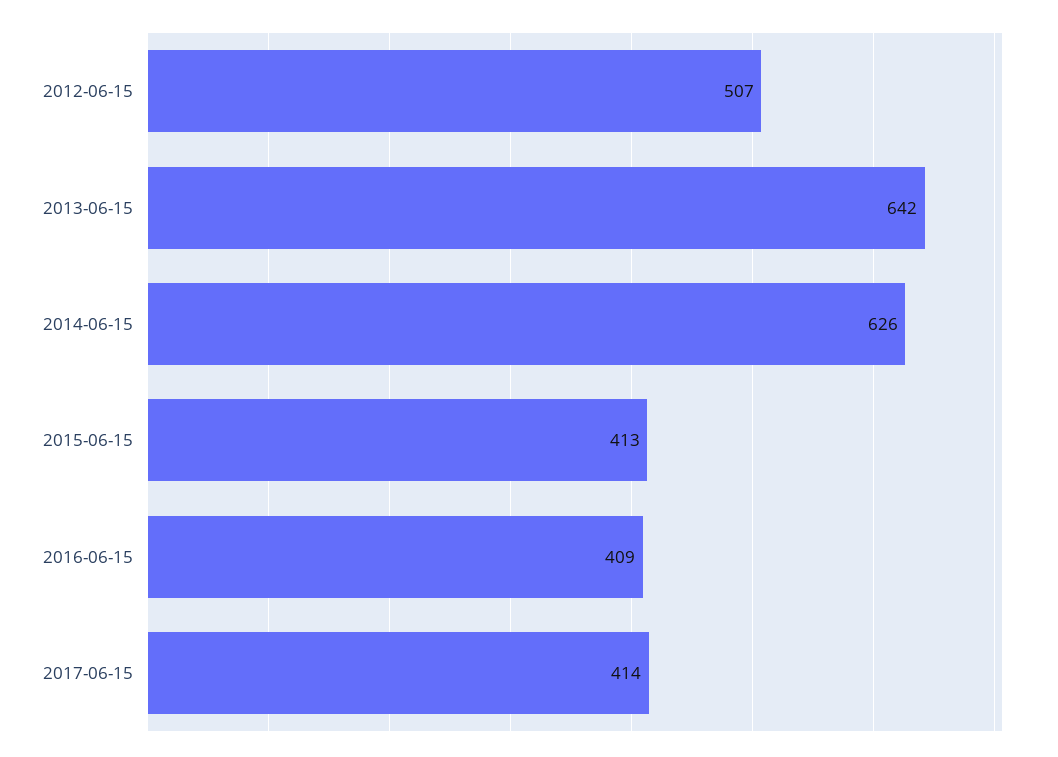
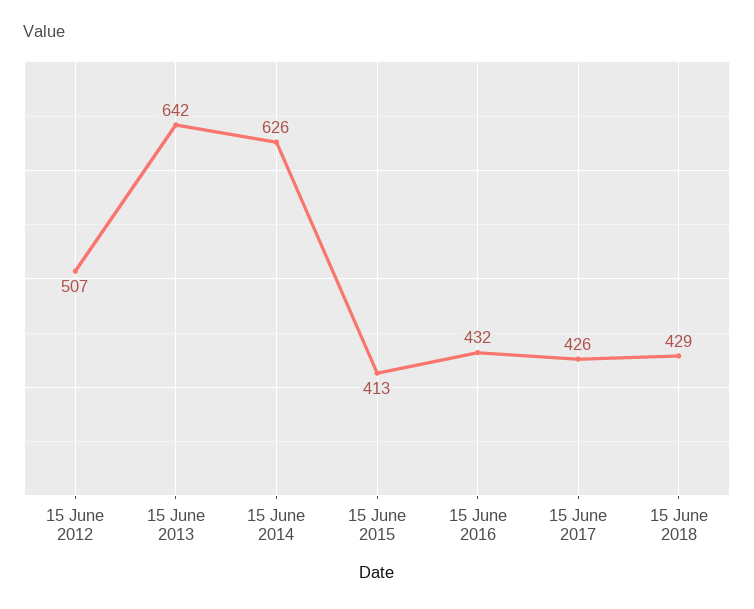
2016-06-15: 409 -> 432
2017-06-15: 414 -> 426
15 June 2018: none -> 429

